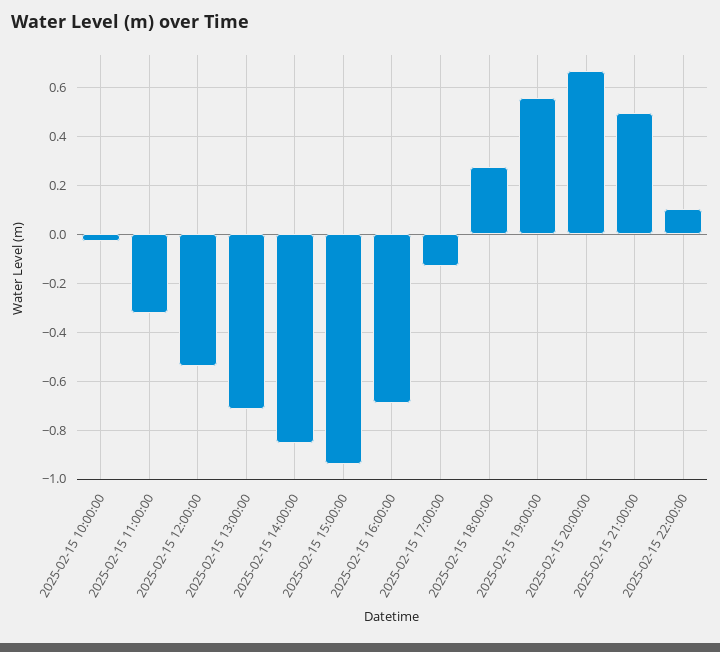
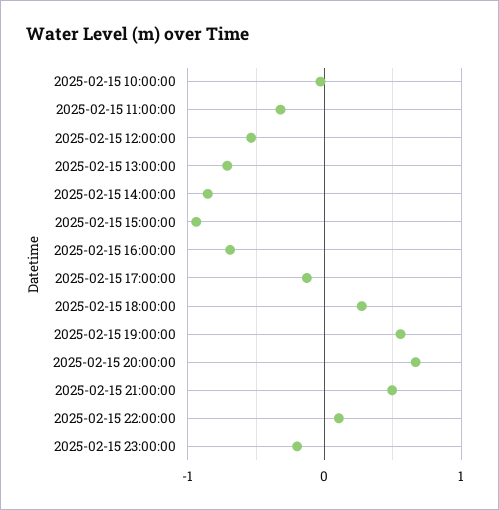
2025-02-15 23:00:00: none -> -0.2

